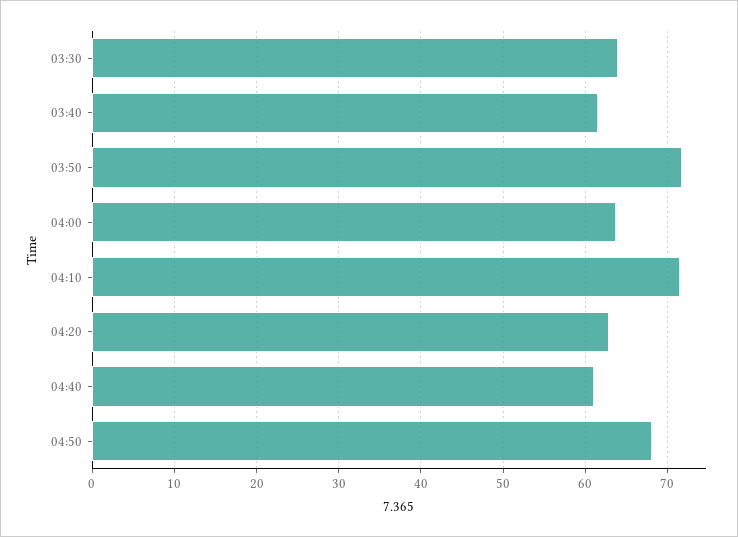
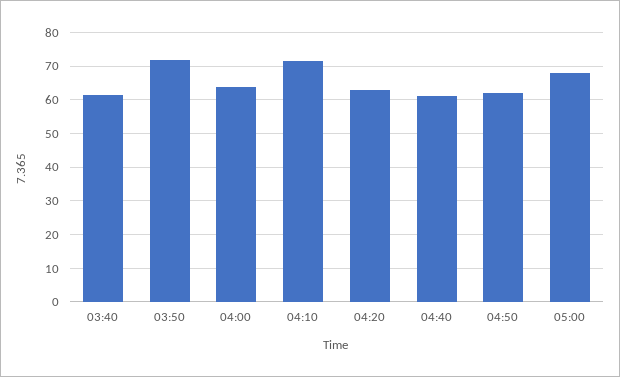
03:30: 64 -> none
04:50: 68 -> 62
05:00: none -> 68

